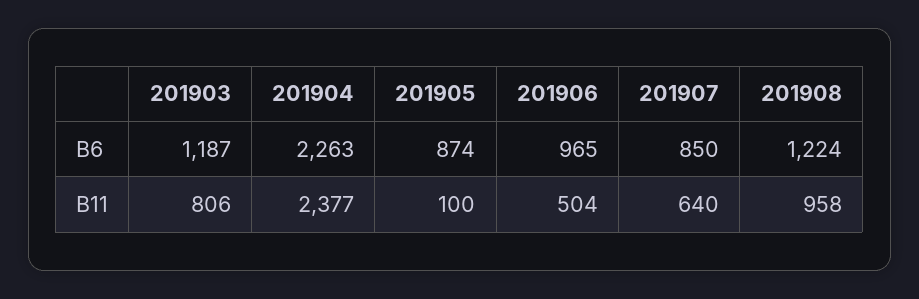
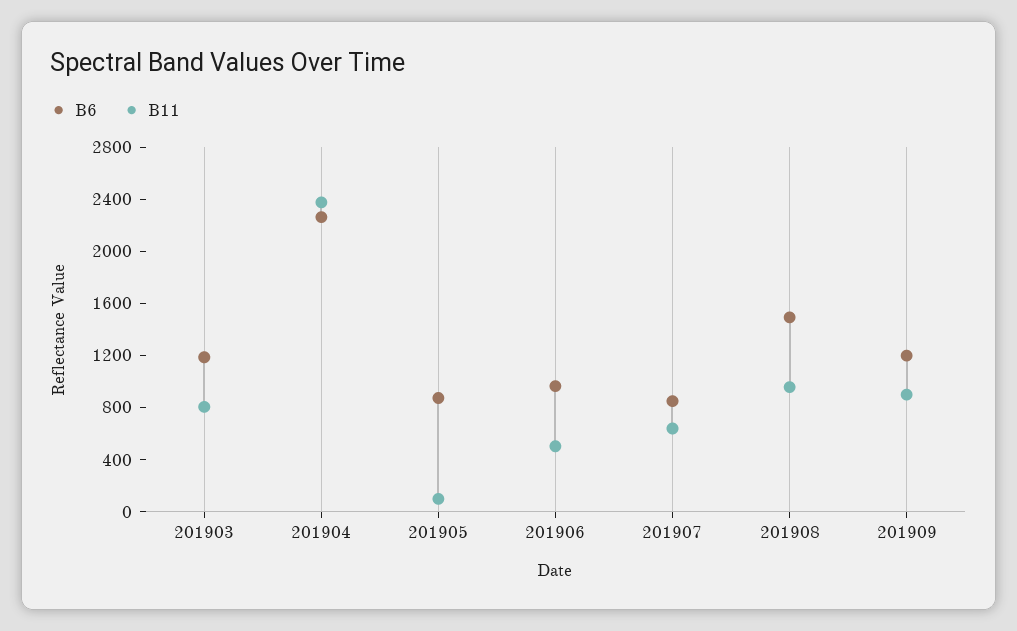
B6, 201908: 1224 -> 1500
B6, 201909: none -> 1200
B11, 201909: none -> 900

